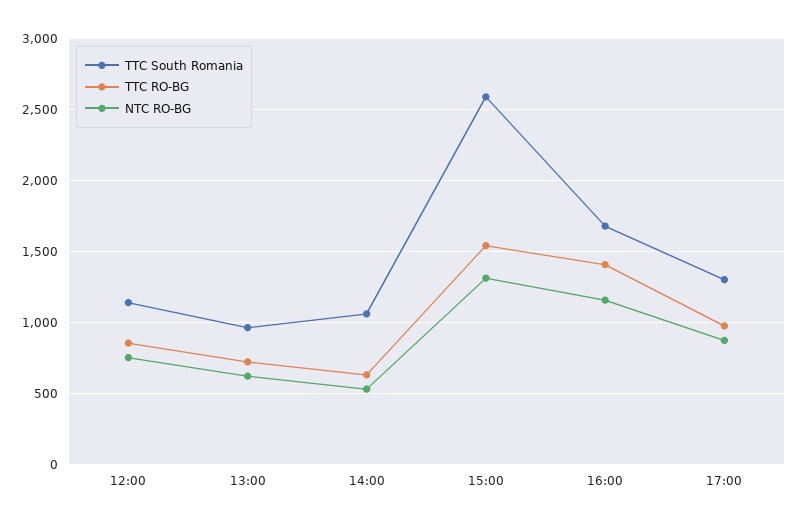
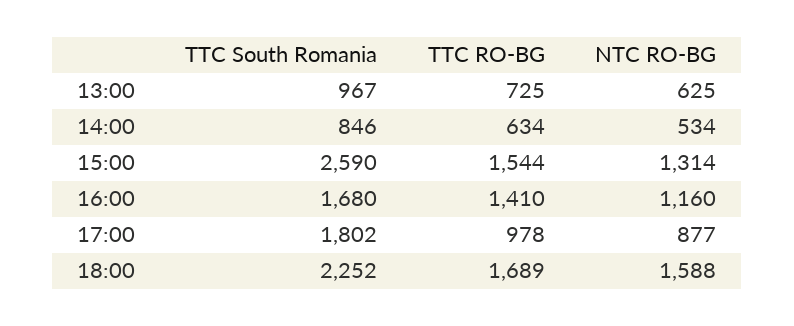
TTC South Romania, 12:00: 1150 -> none
TTC RO-BG, 12:00: 850 -> none
NTC RO-BG, 12:00: 750 -> none
TTC South Romania, 14:00: 1050 -> 846
TTC South Romania, 17:00: 1300 -> 1802
TTC South Romania, 18:00: none -> 2252
TTC RO-BG, 18:00: none -> 1689
NTC RO-BG, 18:00: none -> 1588

